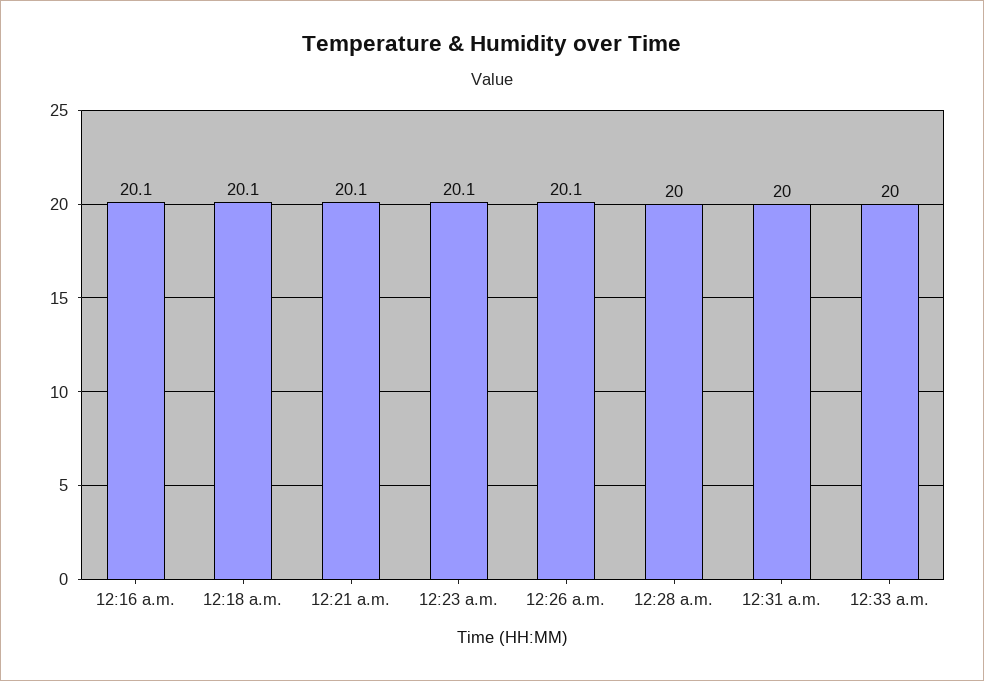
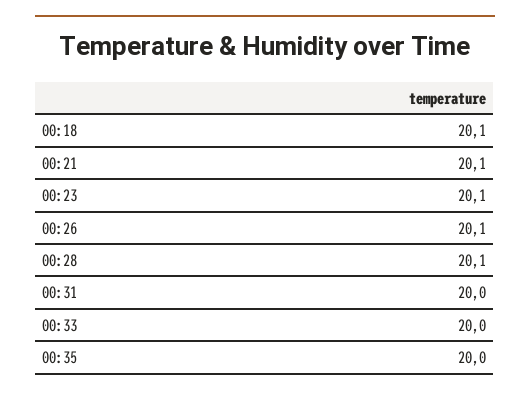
12:16 a.m.: 20.1 -> none
12:28 a.m.: 20 -> 20.1
00:35: none -> 20

